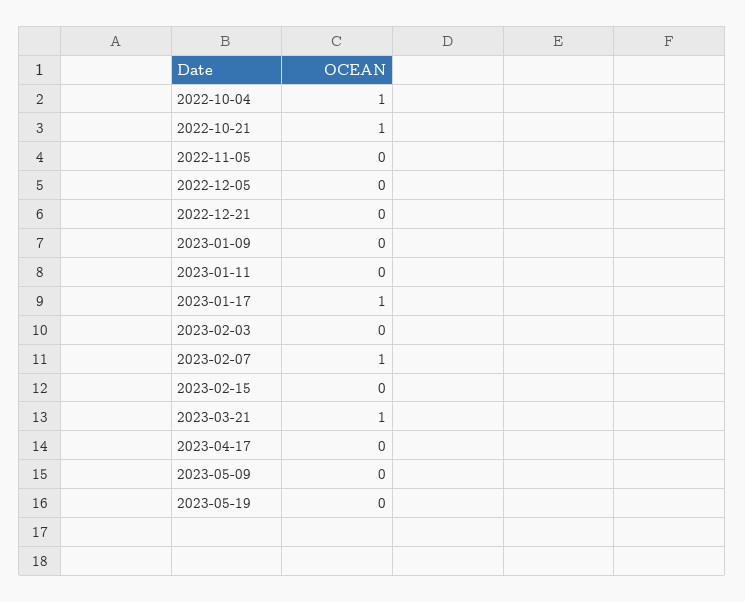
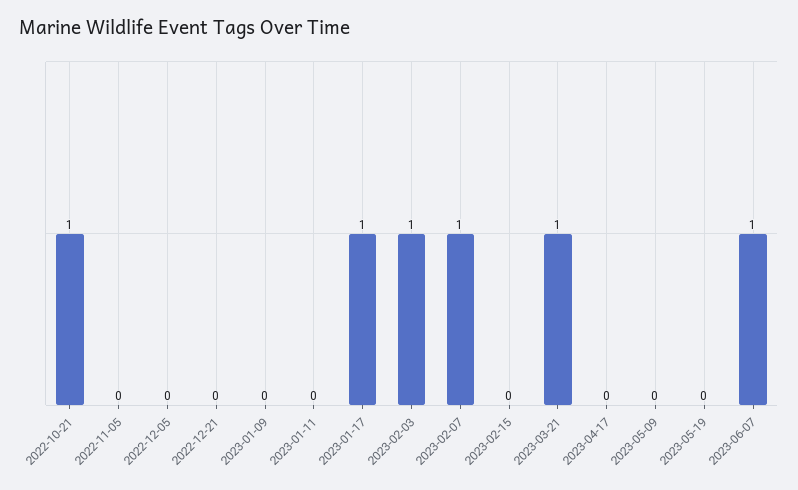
2022-10-04: 1 -> none
2023-02-03: 0 -> 1
2023-06-07: none -> 1

